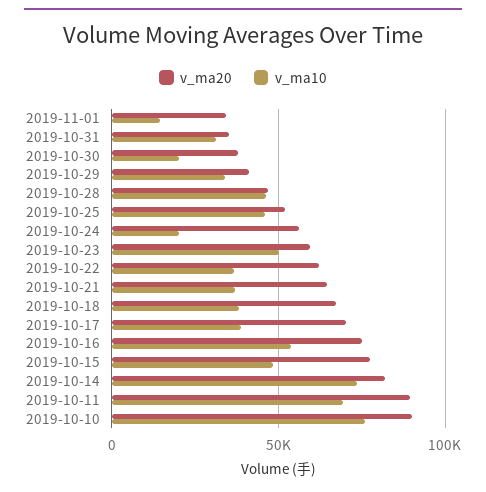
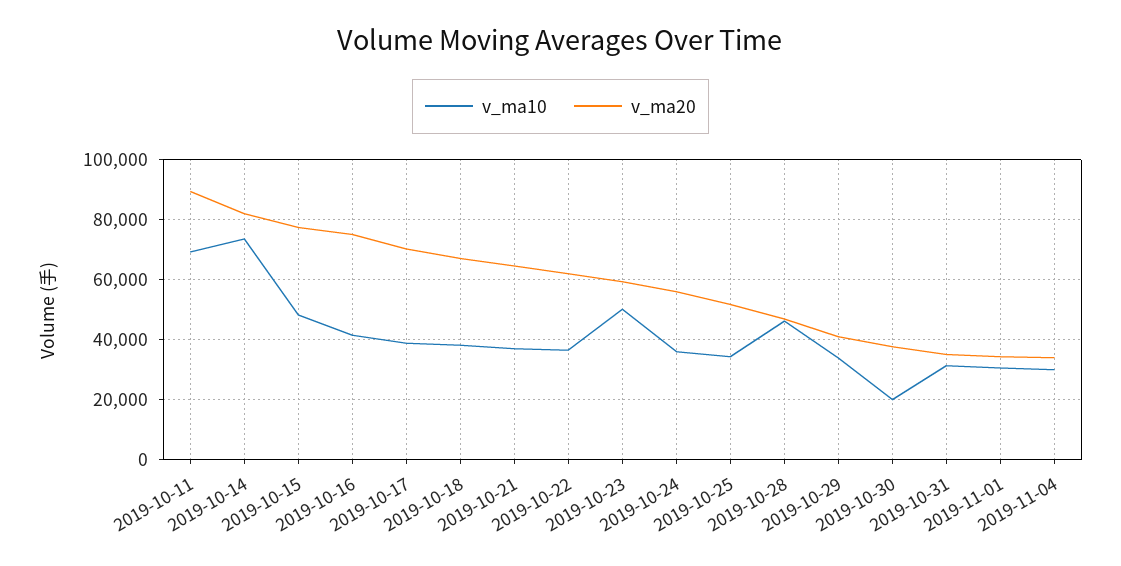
v_ma10, 2019-11-01: 15000 -> 30000
v_ma10, 2019-10-25: 45000 -> 34000
v_ma10, 2019-10-24: 20000 -> 36000
v_ma10, 2019-10-16: 55000 -> 42000
v_ma20, 2019-10-10: 90000 -> none
v_ma10, 2019-10-10: 75000 -> none
v_ma10, 2019-11-04: none -> 30000
v_ma20, 2019-11-04: none -> 34000

